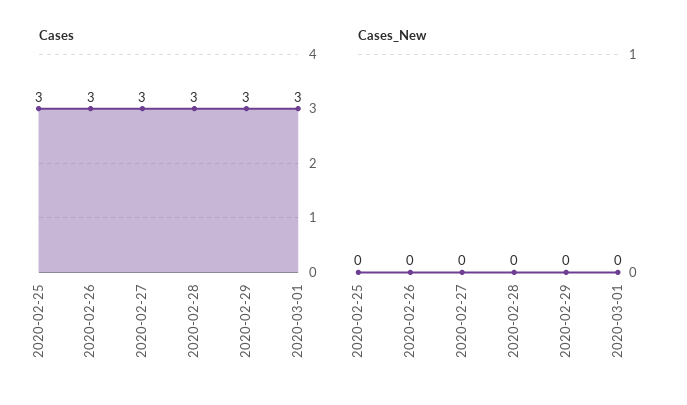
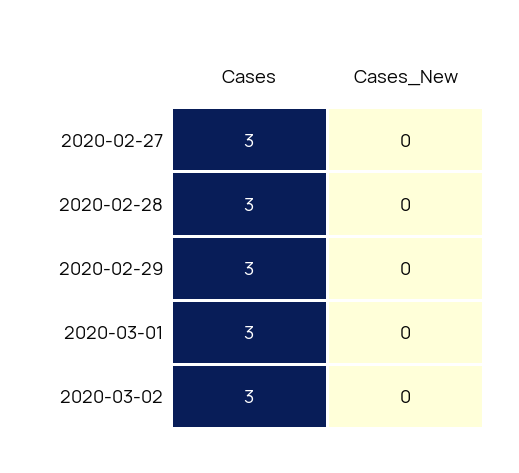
Cases, 2020-02-25: 3 -> none
Cases, 2020-02-26: 3 -> none
Cases_New, 2020-02-25: 0 -> none
Cases_New, 2020-02-26: 0 -> none
Cases, 2020-03-02: none -> 3
Cases_New, 2020-03-02: none -> 0

